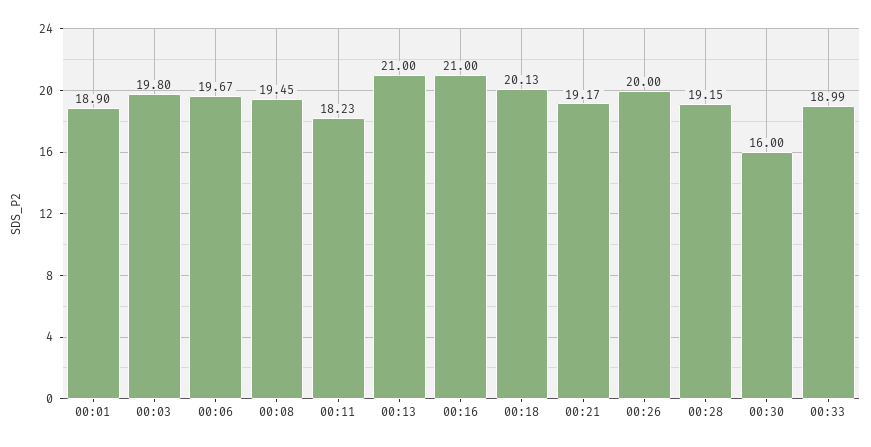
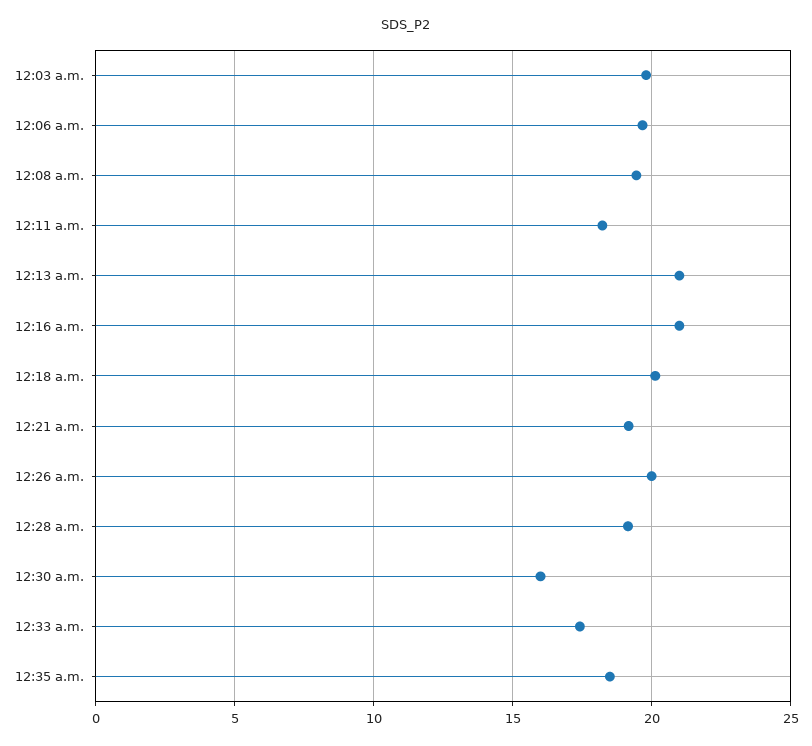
00:01: 18.9 -> none
00:33: 18.99 -> 17.5
12:35 a.m.: none -> 18.5

